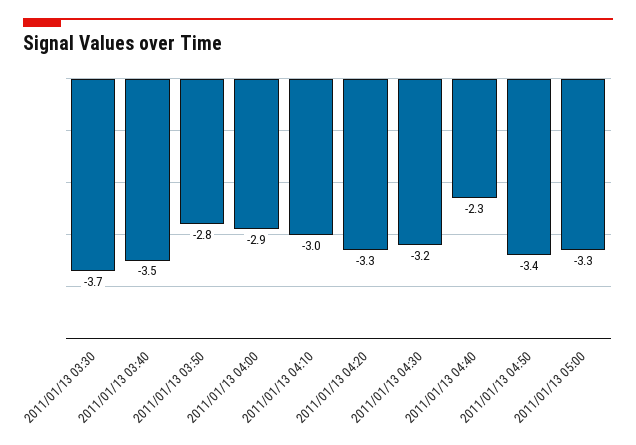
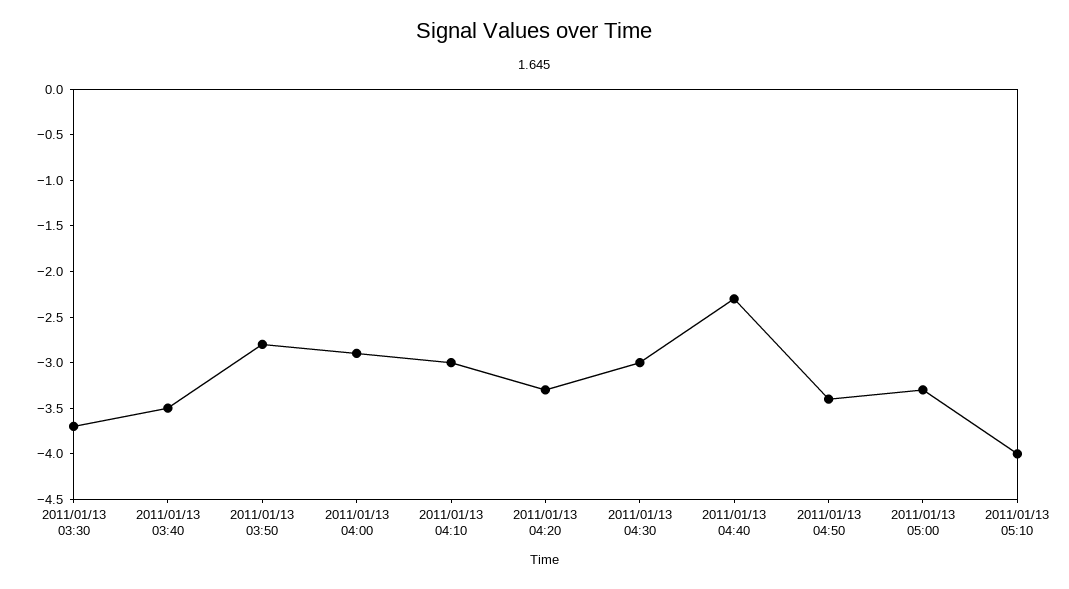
2011/01/13 04:30: -3.2 -> -3
2011/01/13 05:10: none -> -4

